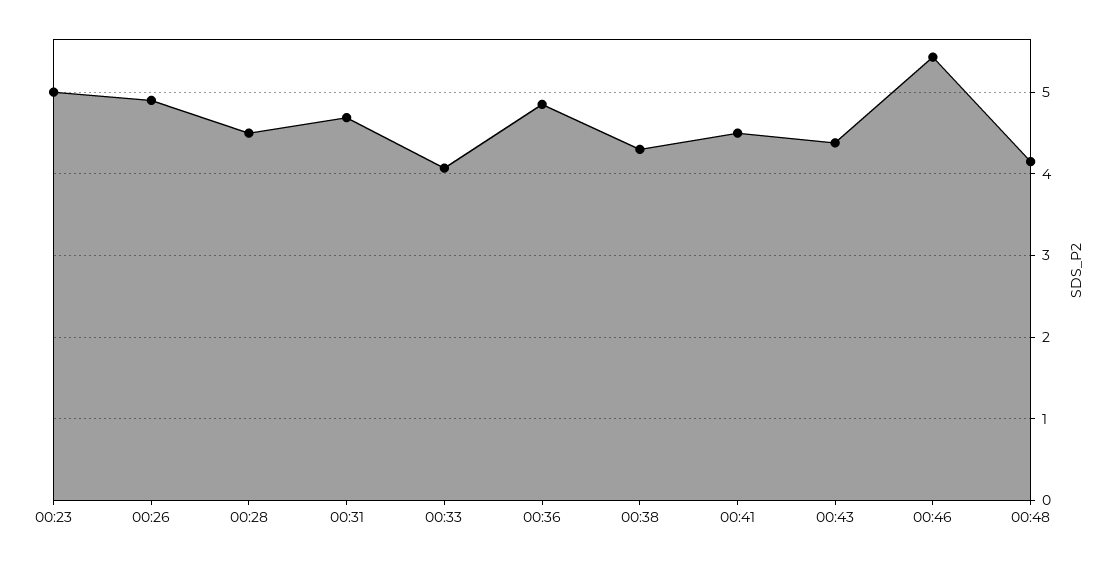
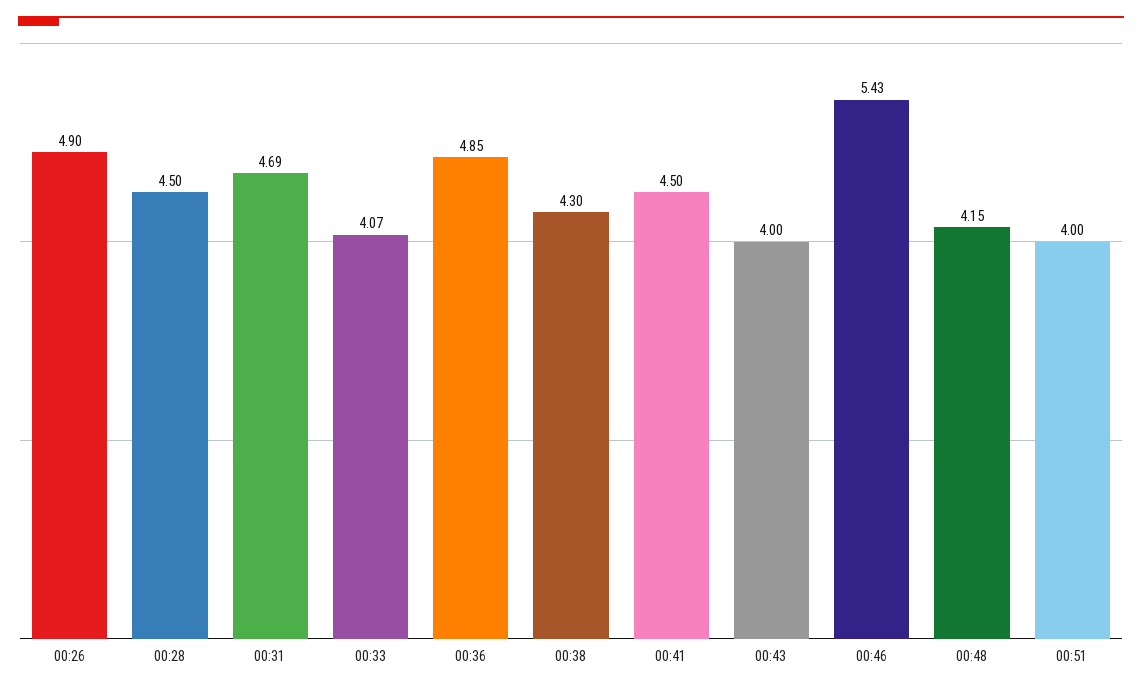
00:23: 5 -> none
00:43: 4.4 -> 4
00:51: none -> 4

